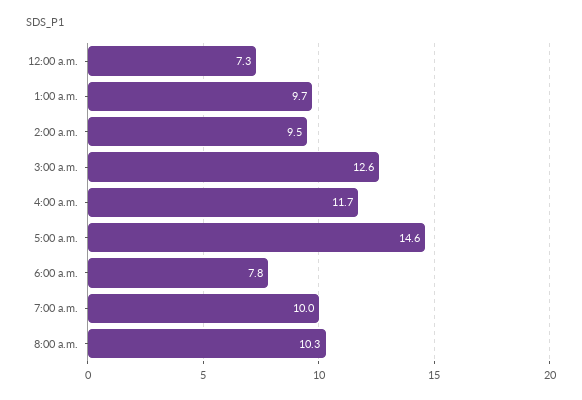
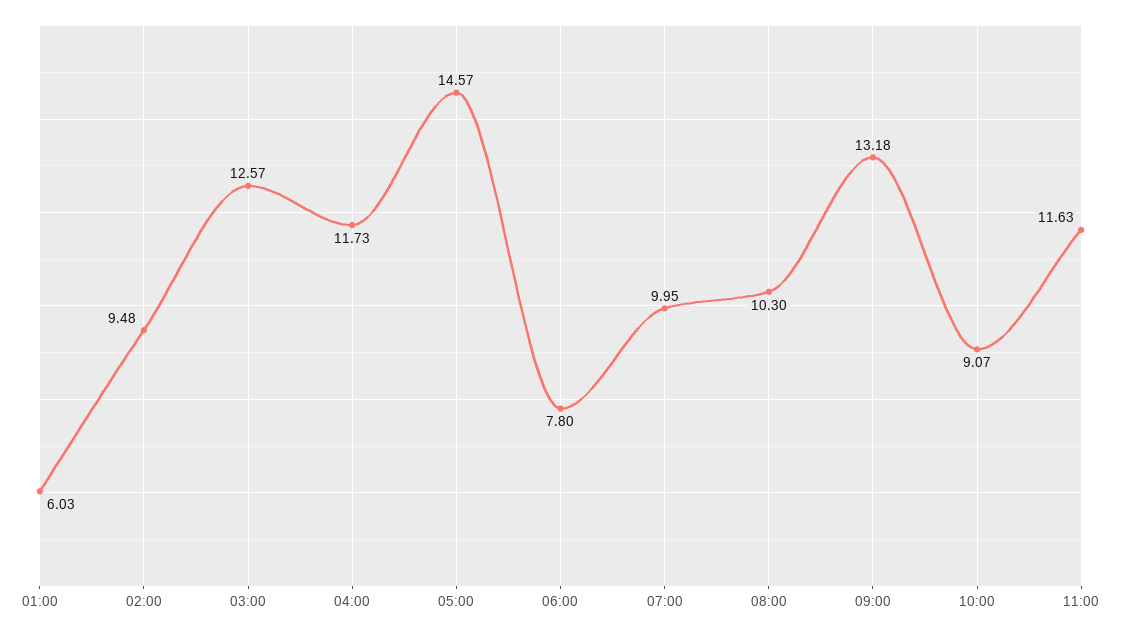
12:00 a.m.: 7.3 -> none
1:00 a.m.: 9.7 -> 6.03
09:00: none -> 13.18
10:00: none -> 9.07
11:00: none -> 11.63

